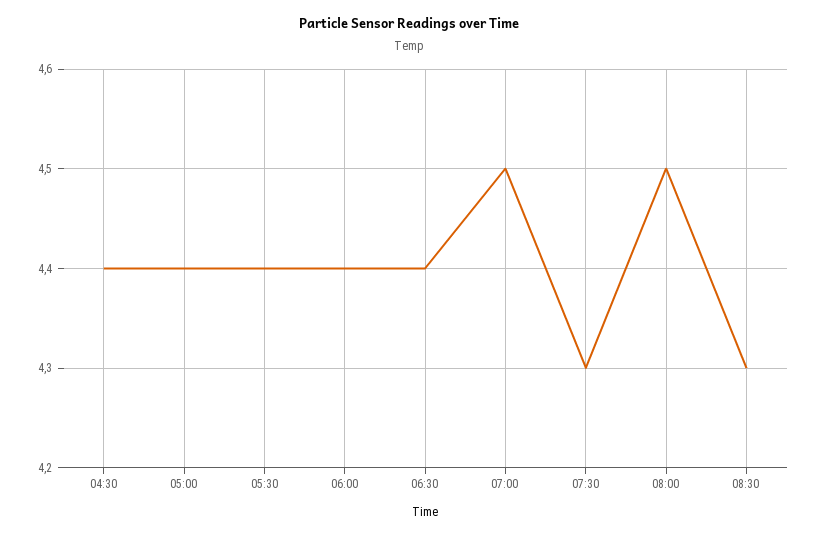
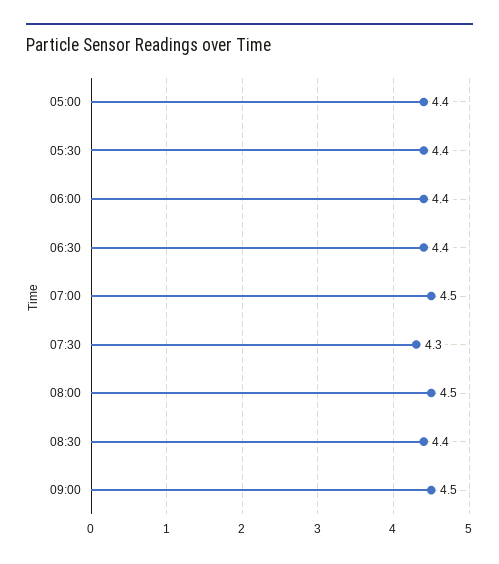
04:30: 4.4 -> none
08:30: 4.3 -> 4.4
09:00: none -> 4.5

